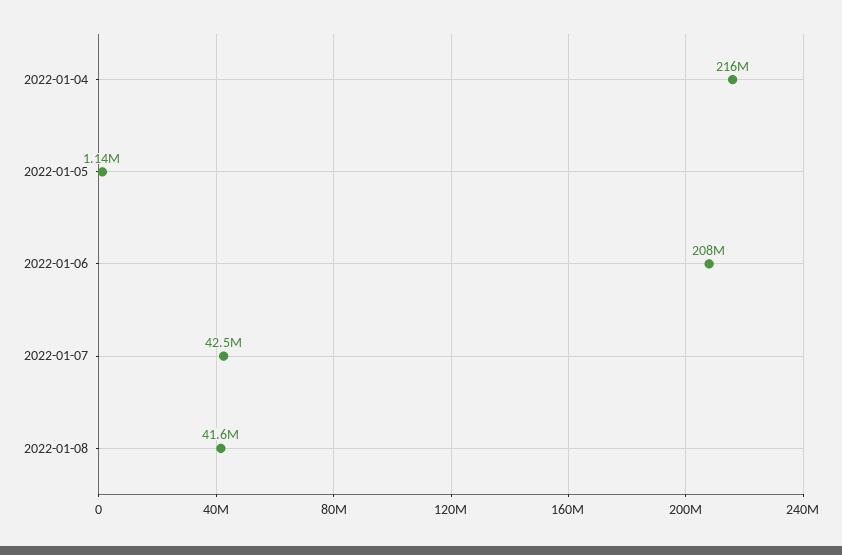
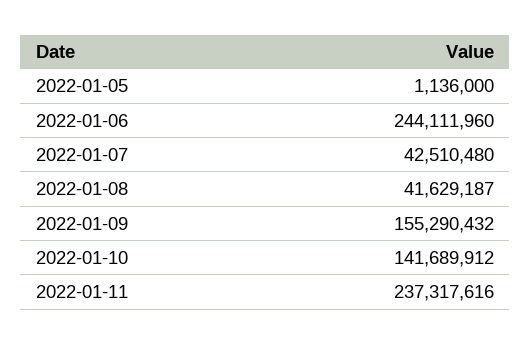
2022-01-04: 216000000 -> none
2022-01-06: 208000000 -> 244111960
2022-01-09: none -> 155290432
2022-01-10: none -> 141689912
2022-01-11: none -> 237317616

